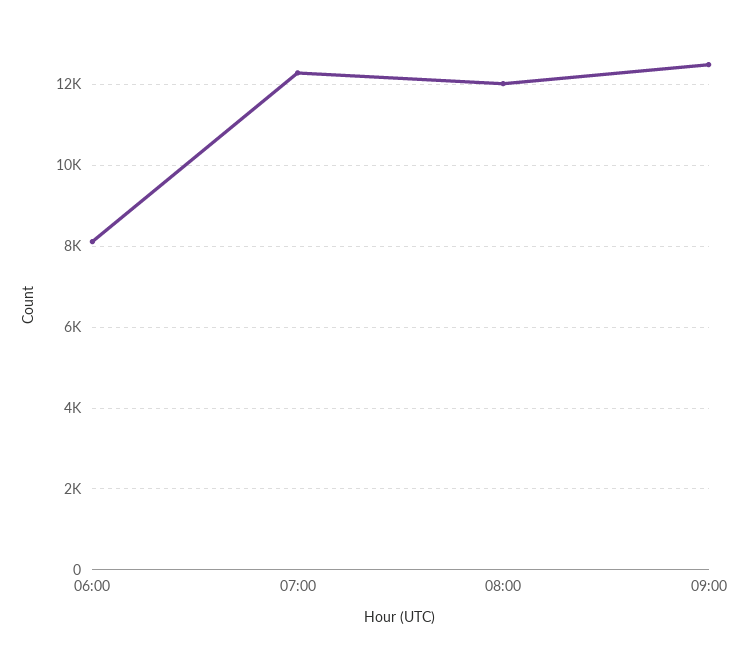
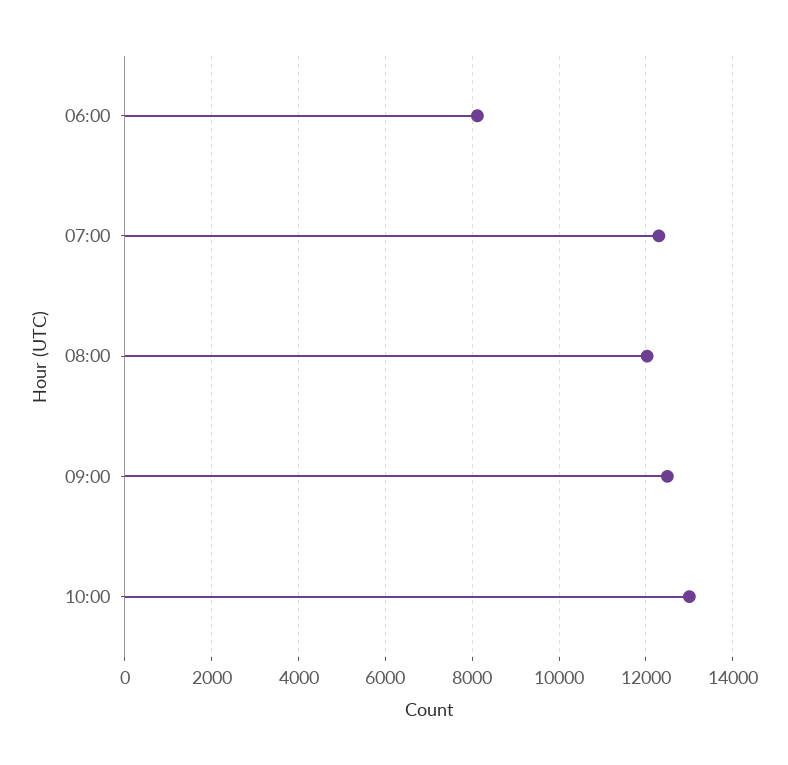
10:00: none -> 13000

